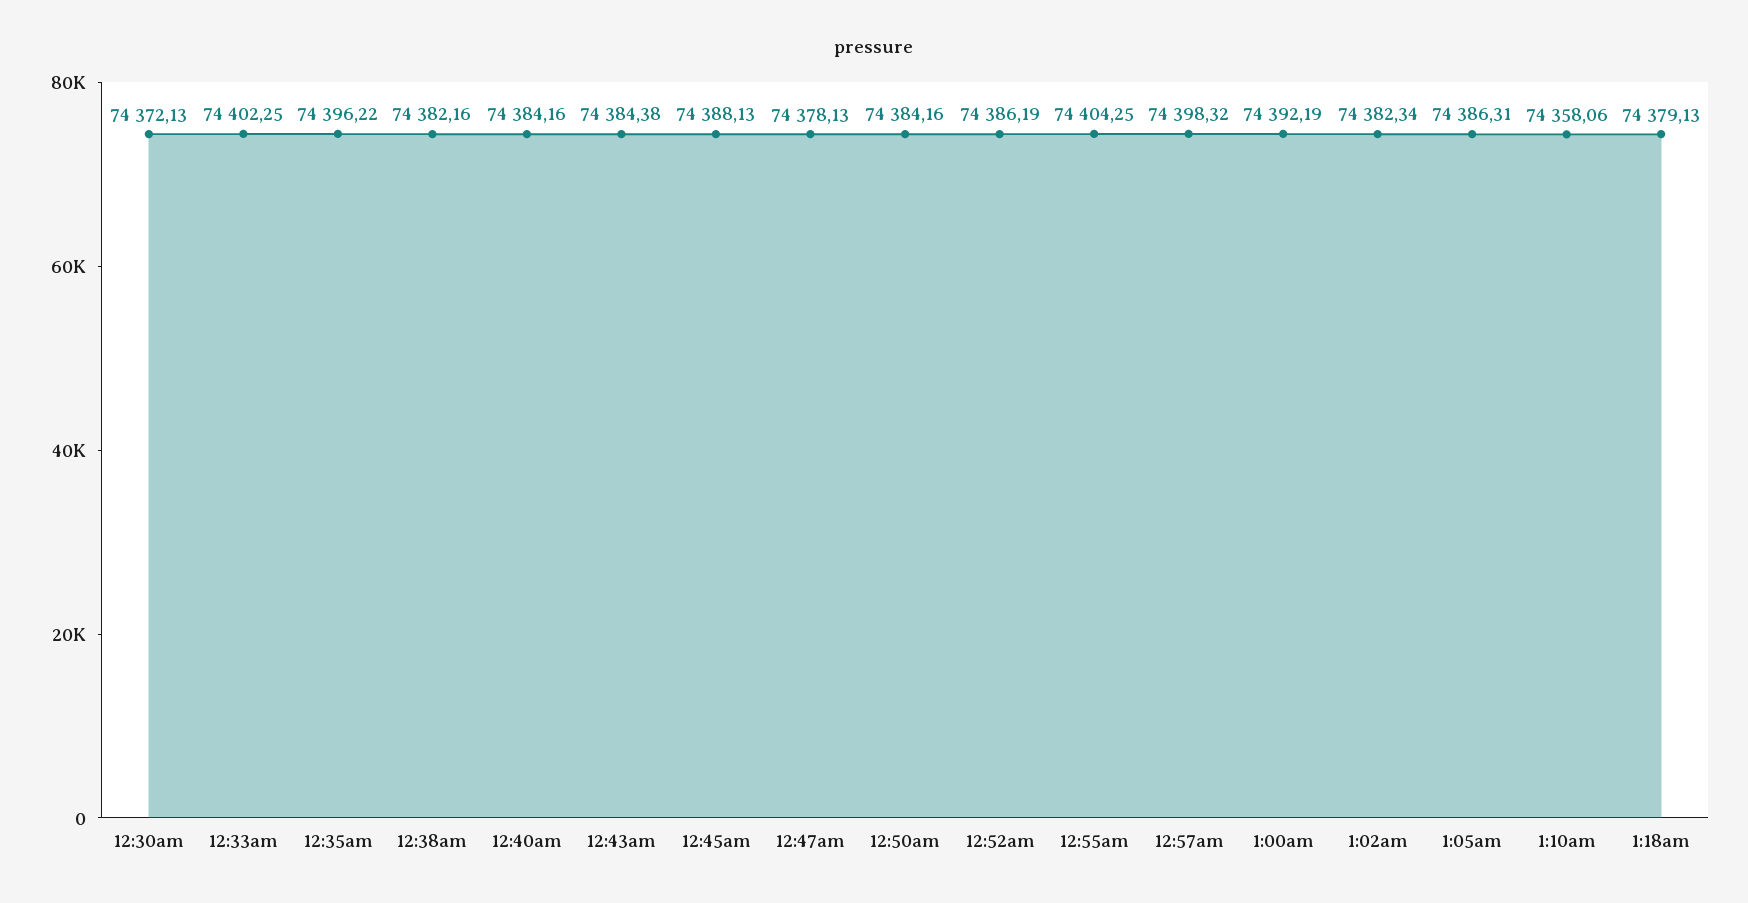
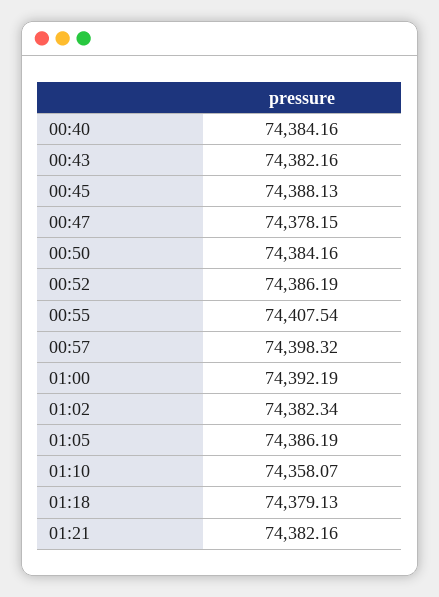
12:30am: 74372.13 -> none
12:33am: 74402.25 -> none
12:35am: 74396.22 -> none
12:38am: 74382.16 -> none
12:43am: 74384.38 -> 74382.16
12:47am: 74378.13 -> 74378.15
12:55am: 74404.25 -> 74407.54
1:05am: 74386.31 -> 74386.19
1:10am: 74358.06 -> 74358.07
01:21: none -> 74382.16

